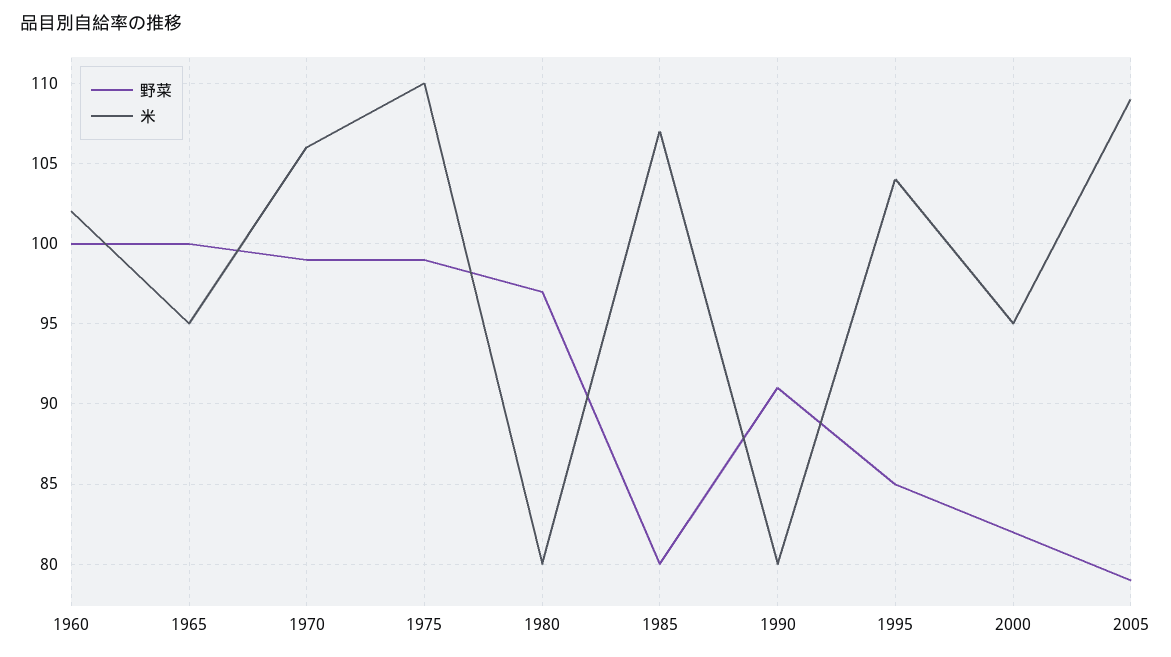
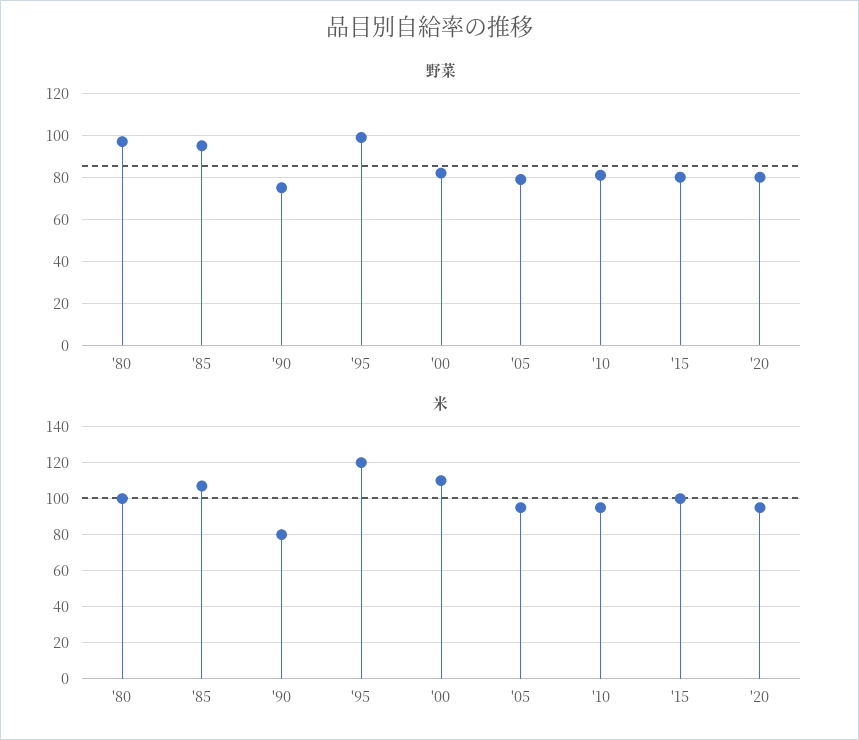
野菜, 1960: 100 -> none
米, 1960: 102 -> none
野菜, 1965: 100 -> none
米, 1965: 95 -> none
野菜, 1970: 99 -> none
米, 1970: 106 -> none
野菜, 1975: 99 -> none
米, 1975: 110 -> none
米, 1980: 80 -> 100
野菜, 1985: 80 -> 95
野菜, 1990: 91 -> 75
野菜, 1995: 85 -> 100
米, 1995: 104 -> 120
米, 2000: 95 -> 110
米, 2005: 109 -> 95
野菜, '10: none -> 80
野菜, '15: none -> 80
野菜, '20: none -> 80
米, '10: none -> 95
米, '15: none -> 100
米, '20: none -> 95

